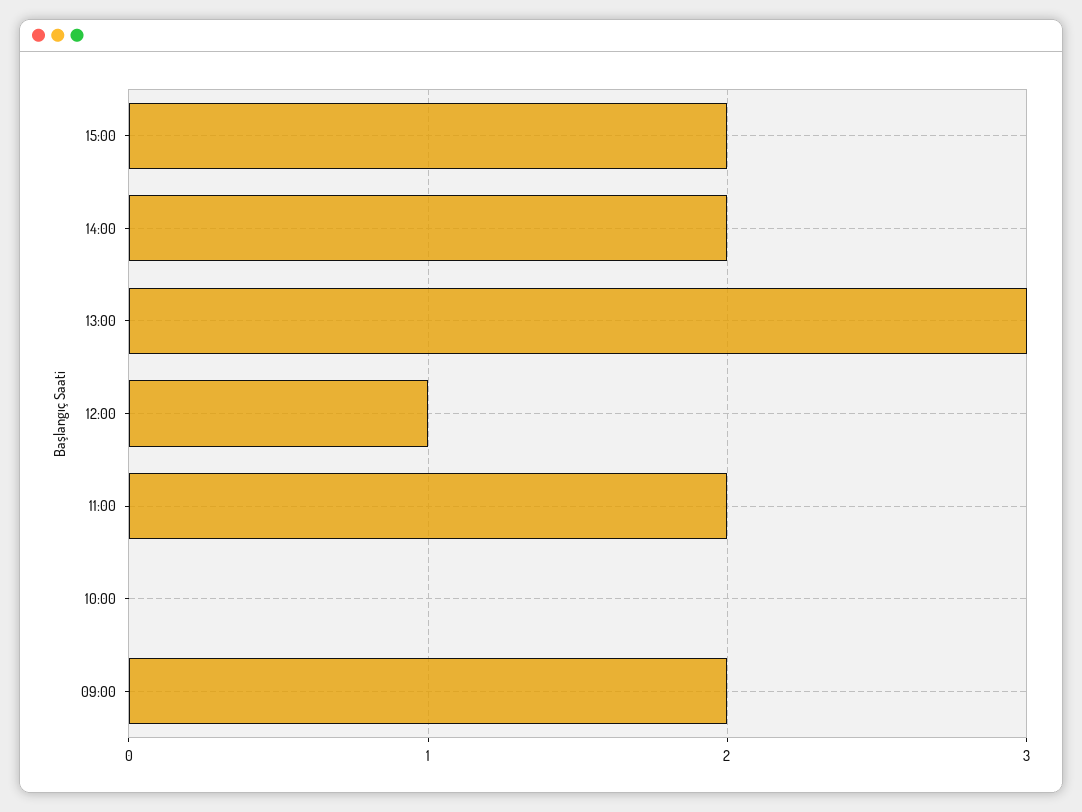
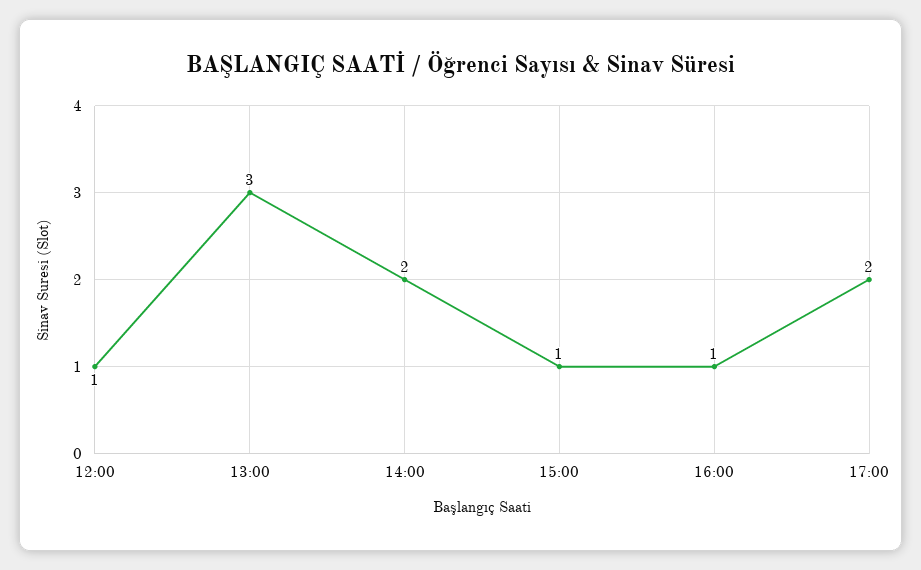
15:00: 2 -> 1
11:00: 2 -> none
10:00: 0 -> none
09:00: 2 -> none
16:00: none -> 1
17:00: none -> 2

